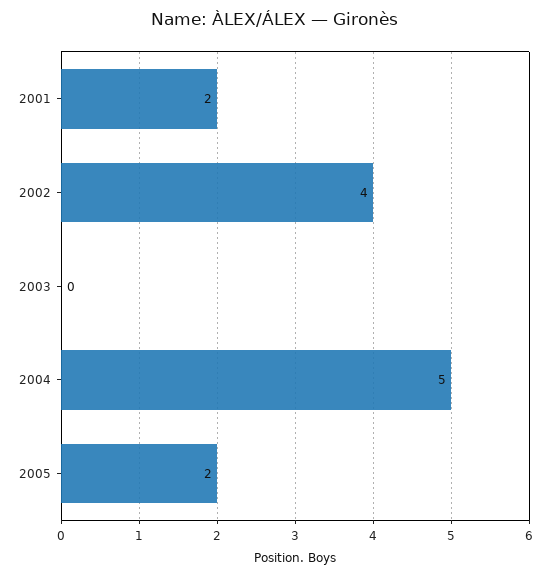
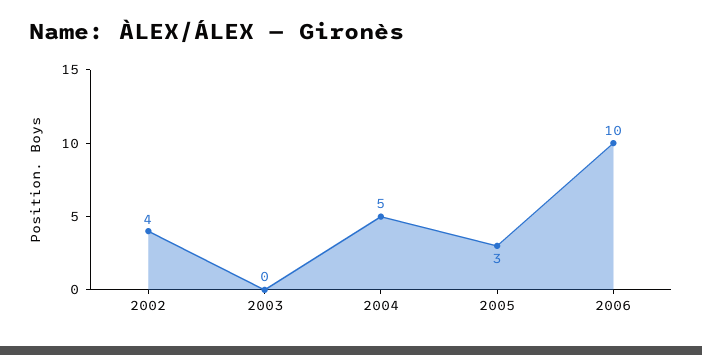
2001: 2 -> none
2005: 2 -> 3
2006: none -> 10

